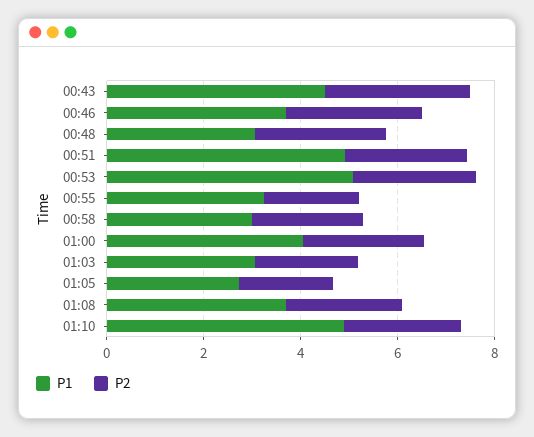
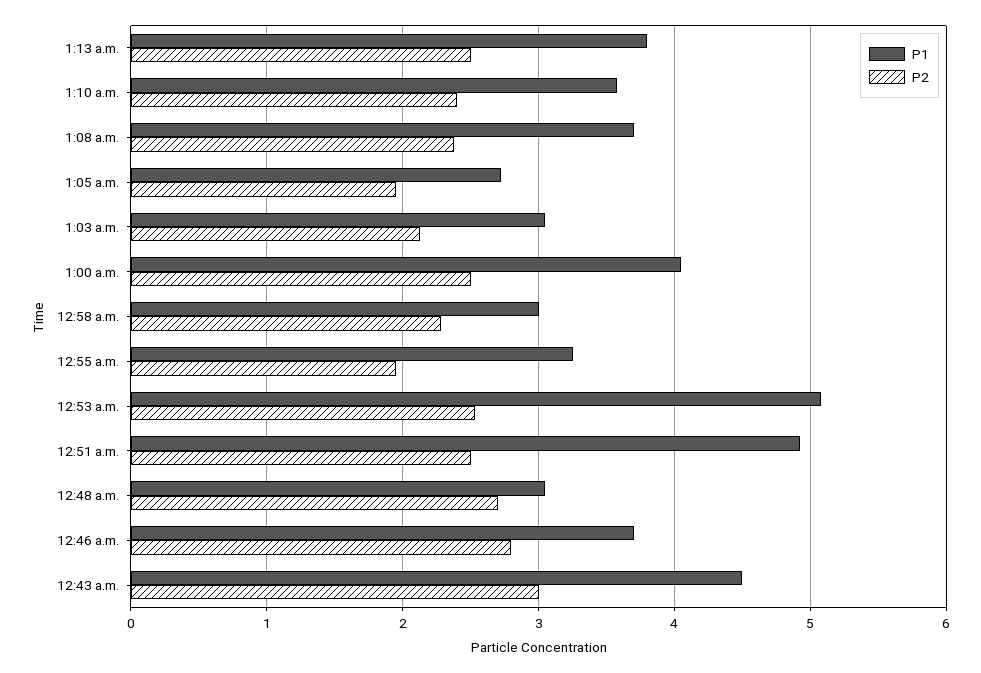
P1, 01:10: 5 -> 3.6
P1, 1:13 a.m.: none -> 3.8
P2, 1:13 a.m.: none -> 2.5

